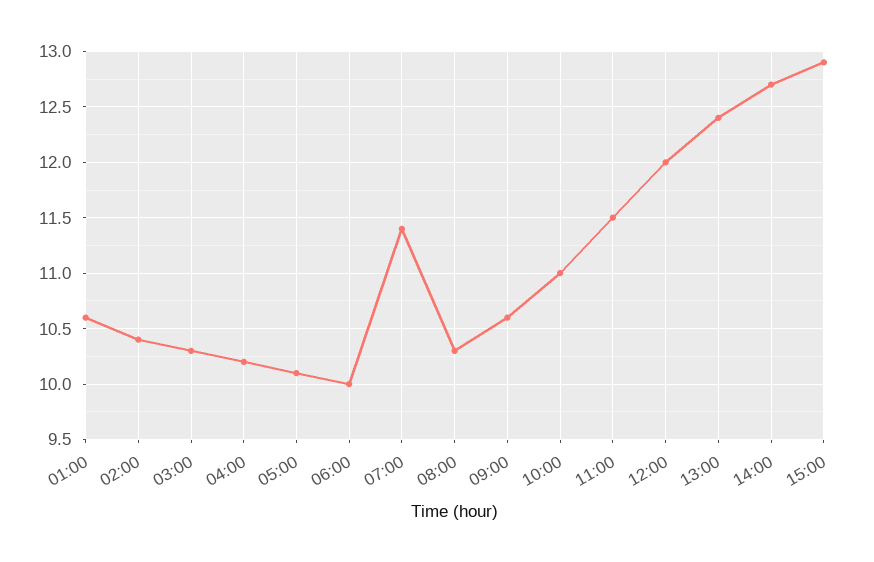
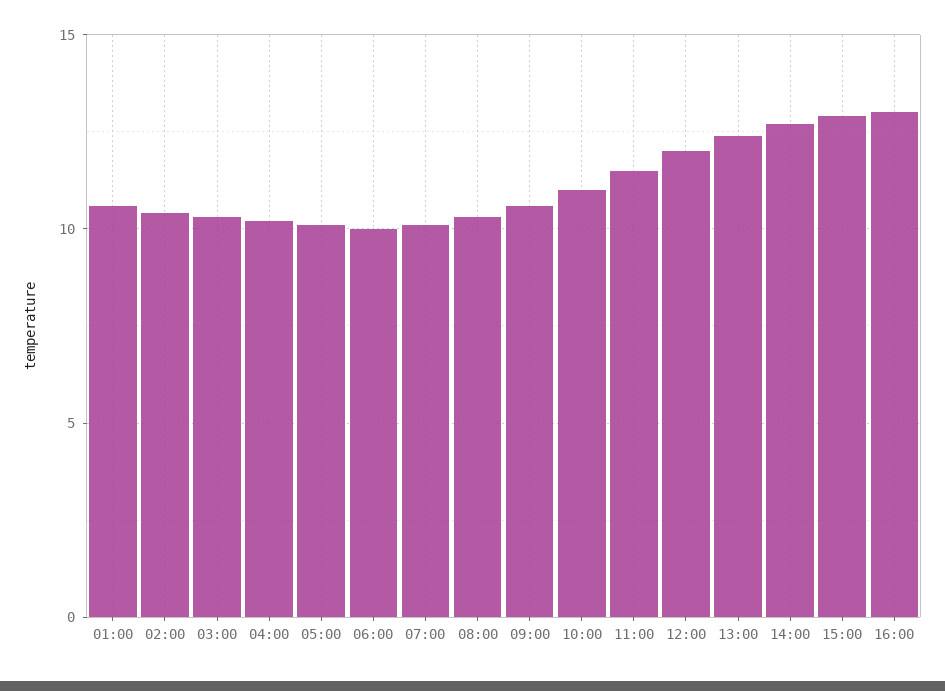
07:00: 11.4 -> 10
16:00: none -> 13

